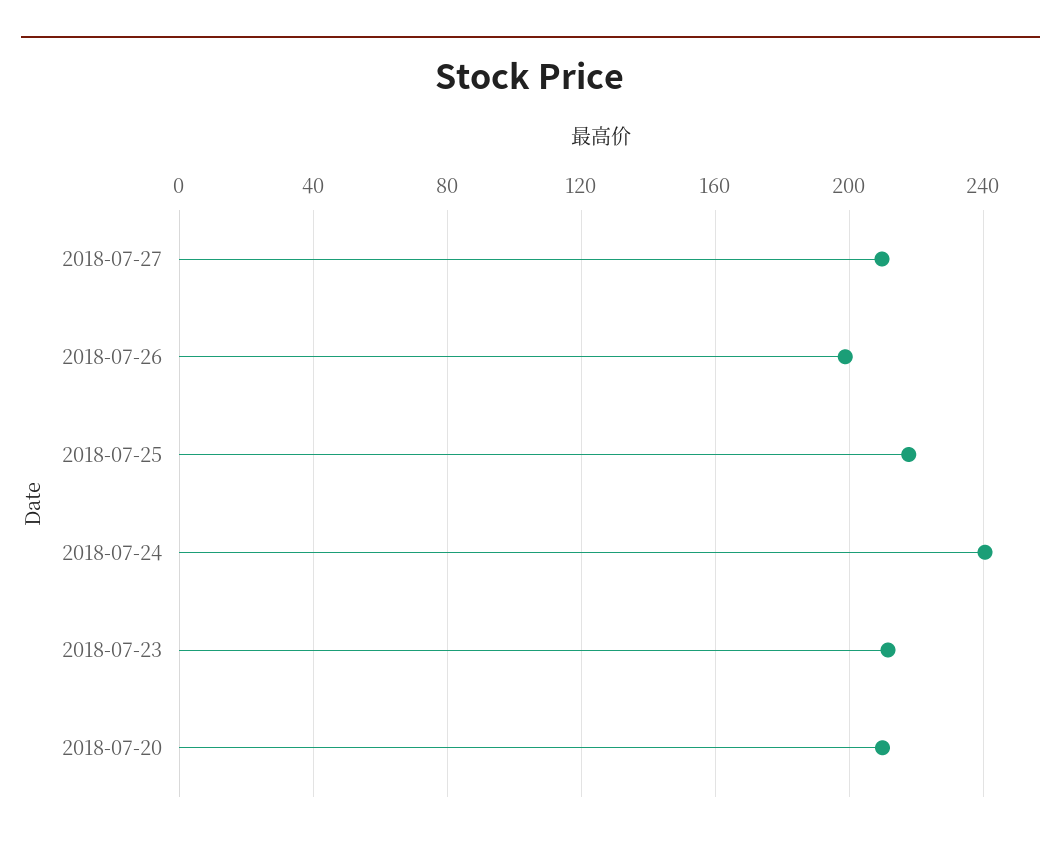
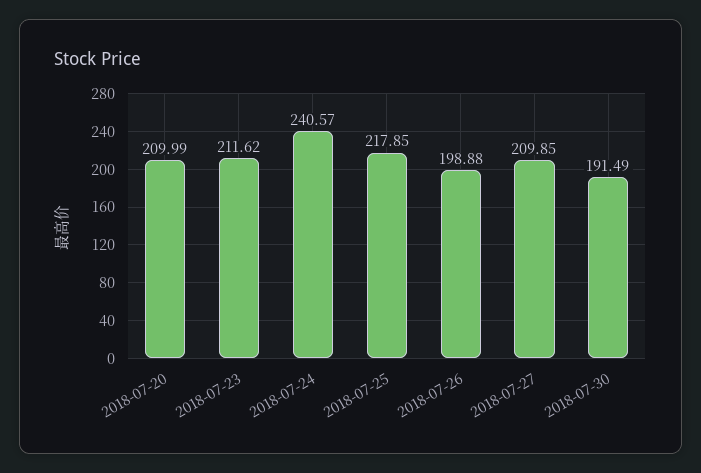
2018-07-30: none -> 191.49

